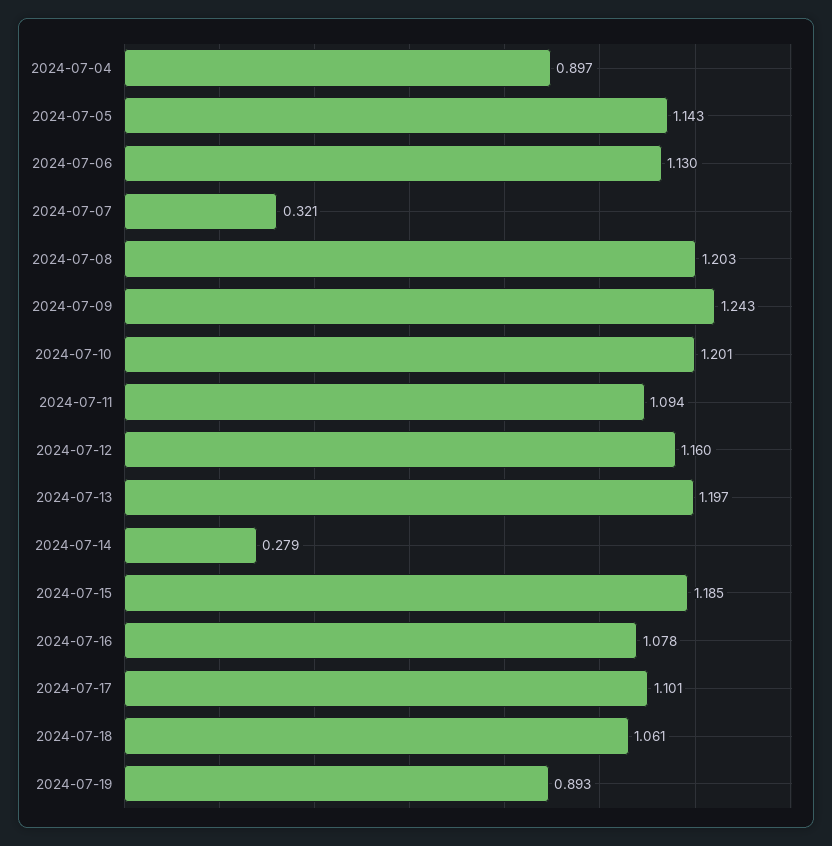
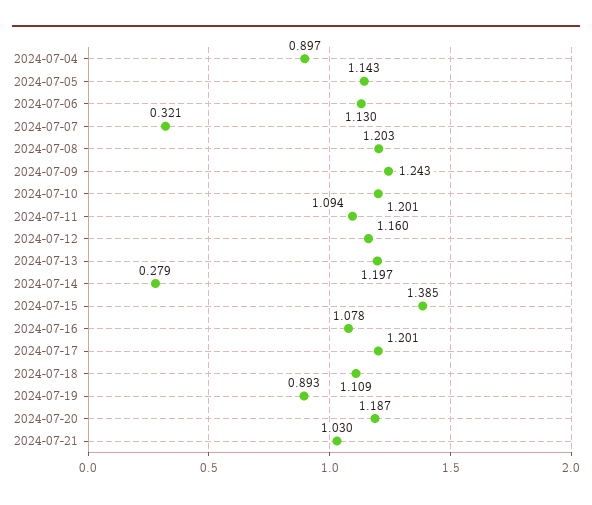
2024-07-15: 1.185 -> 1.385
2024-07-17: 1.101 -> 1.201
2024-07-18: 1.061 -> 1.109
2024-07-20: none -> 1.187
2024-07-21: none -> 1.03

